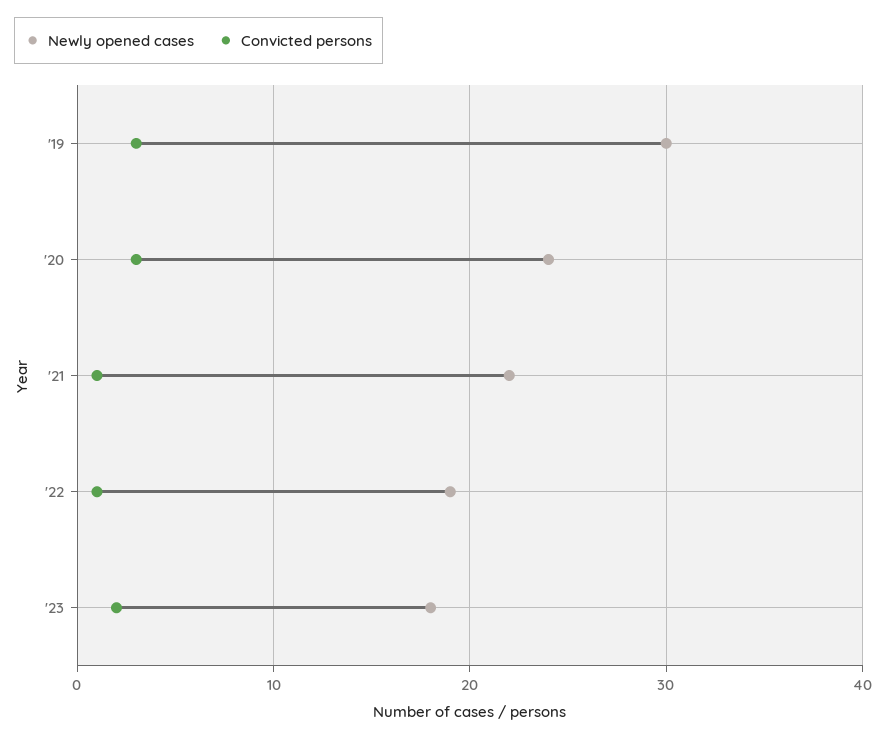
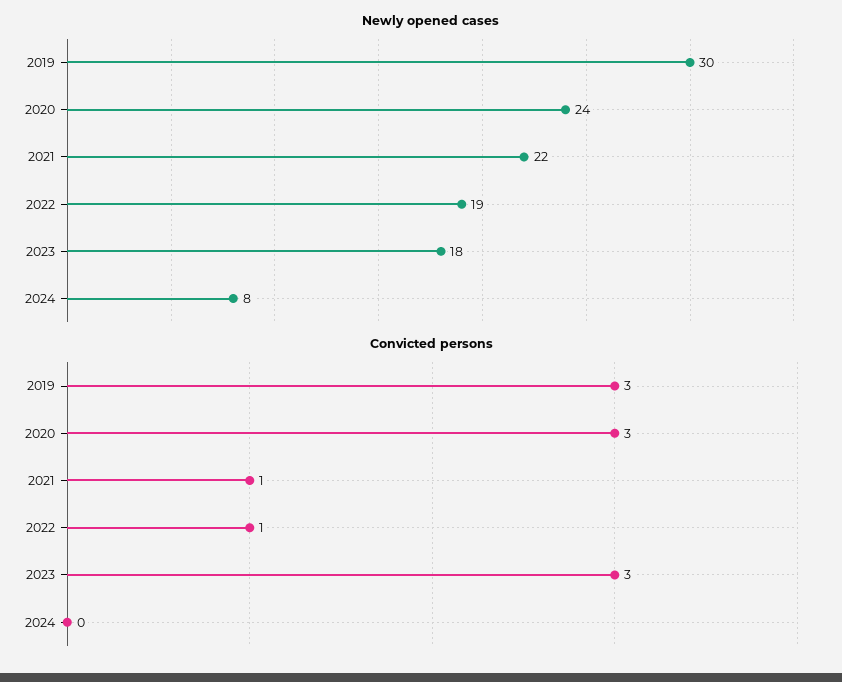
Convicted persons, '23: 2 -> 3
Newly opened cases, 2024: none -> 8
Convicted persons, 2024: none -> 0

